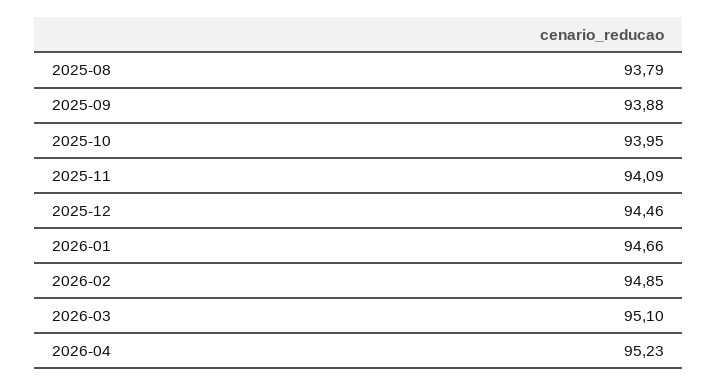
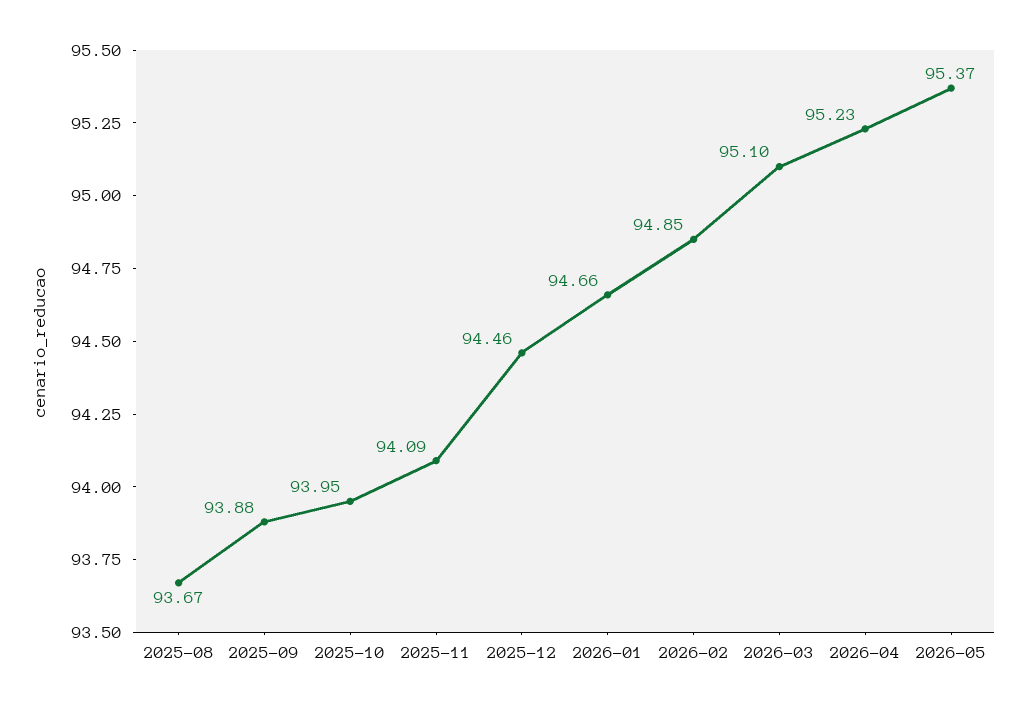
2025-08: 93.79 -> 93.67
2026-05: none -> 95.37

